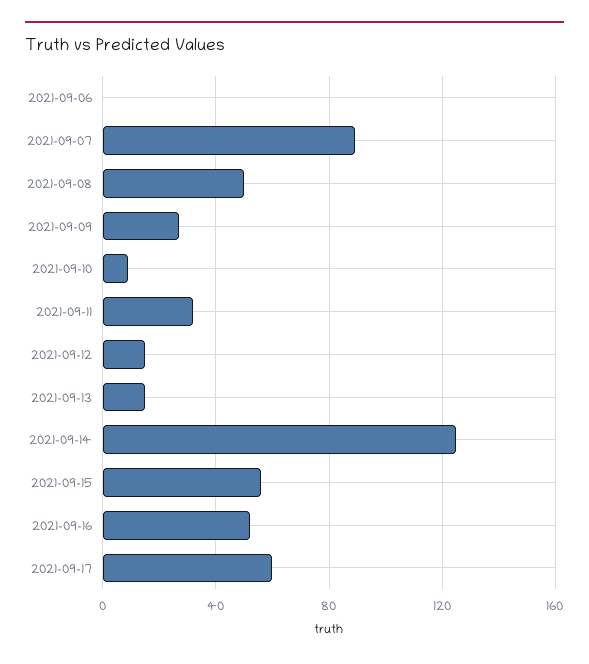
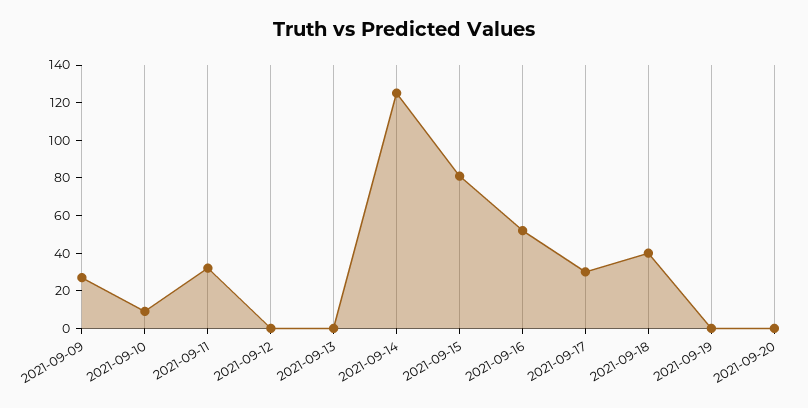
2021-09-06: 0 -> none
2021-09-07: 90 -> none
2021-09-08: 50 -> none
2021-09-12: 15 -> 0
2021-09-13: 15 -> 0
2021-09-15: 55 -> 80
2021-09-17: 60 -> 30
2021-09-18: none -> 40
2021-09-19: none -> 0
2021-09-20: none -> 0

